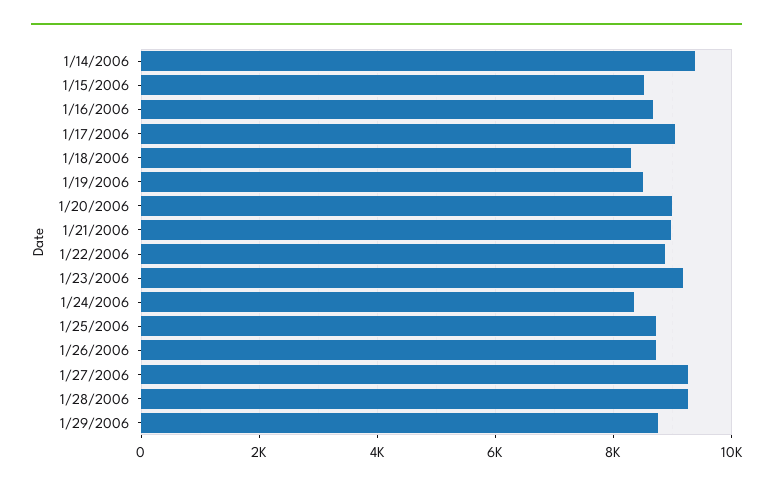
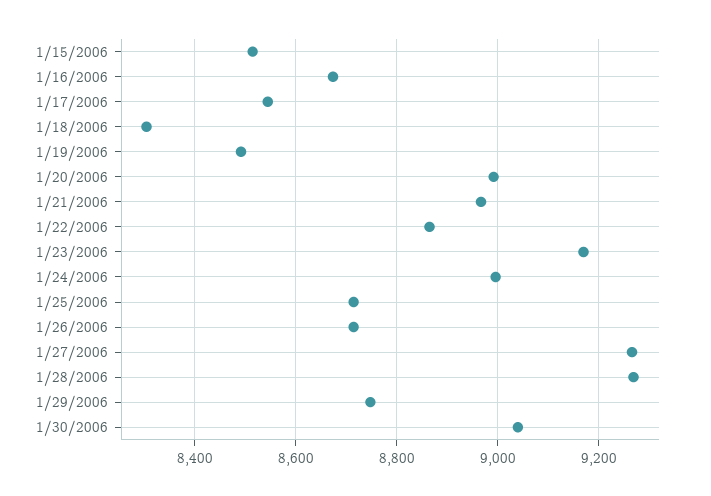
1/14/2006: 9400 -> none
1/17/2006: 9000 -> 8540
1/24/2006: 8400 -> 9000
1/30/2006: none -> 9040

